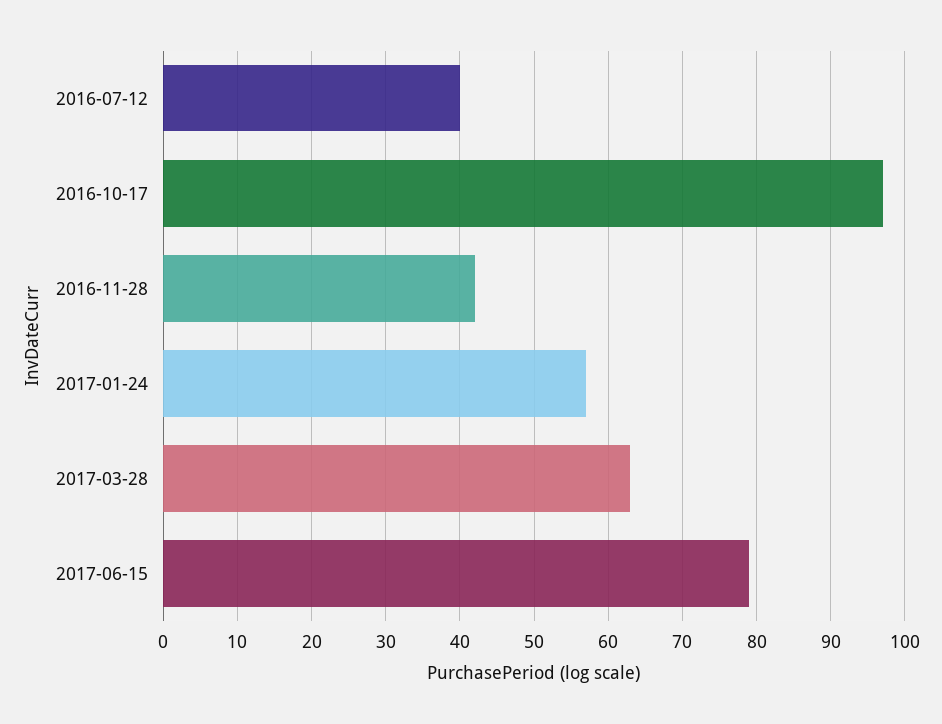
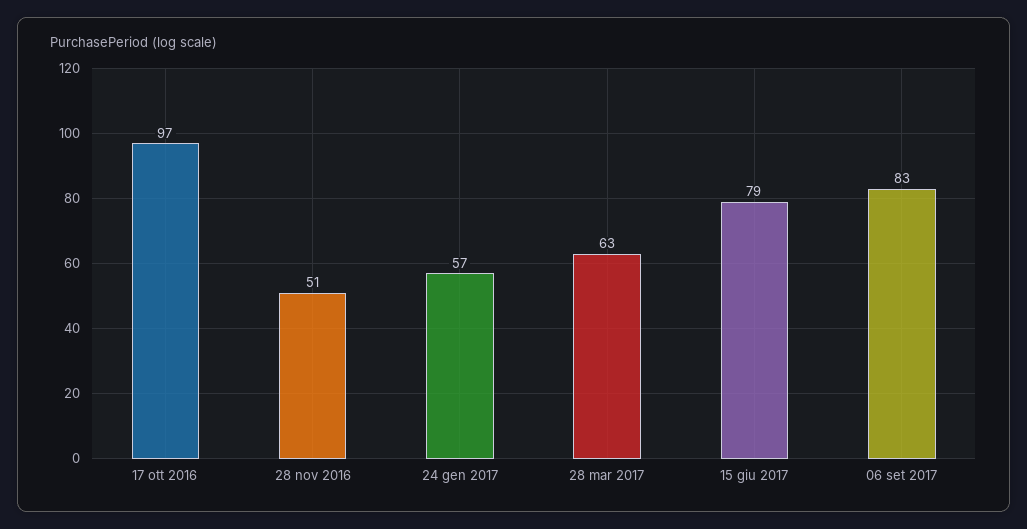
2016-07-12: 40 -> none
2016-11-28: 42 -> 51
06 set 2017: none -> 83

